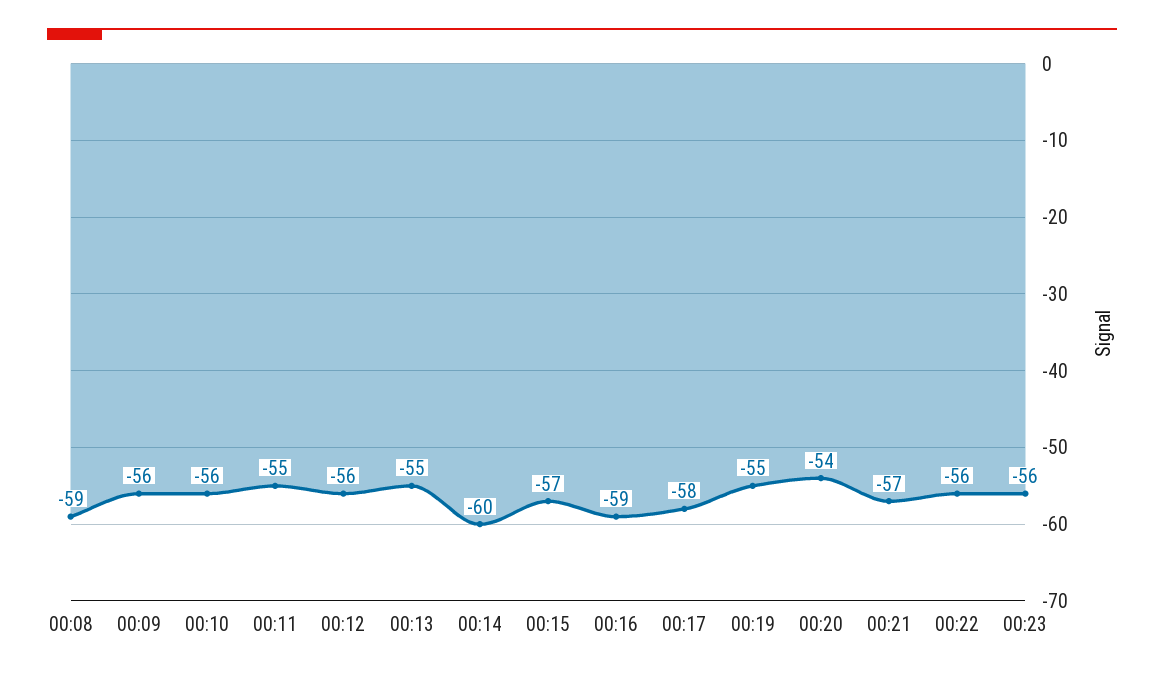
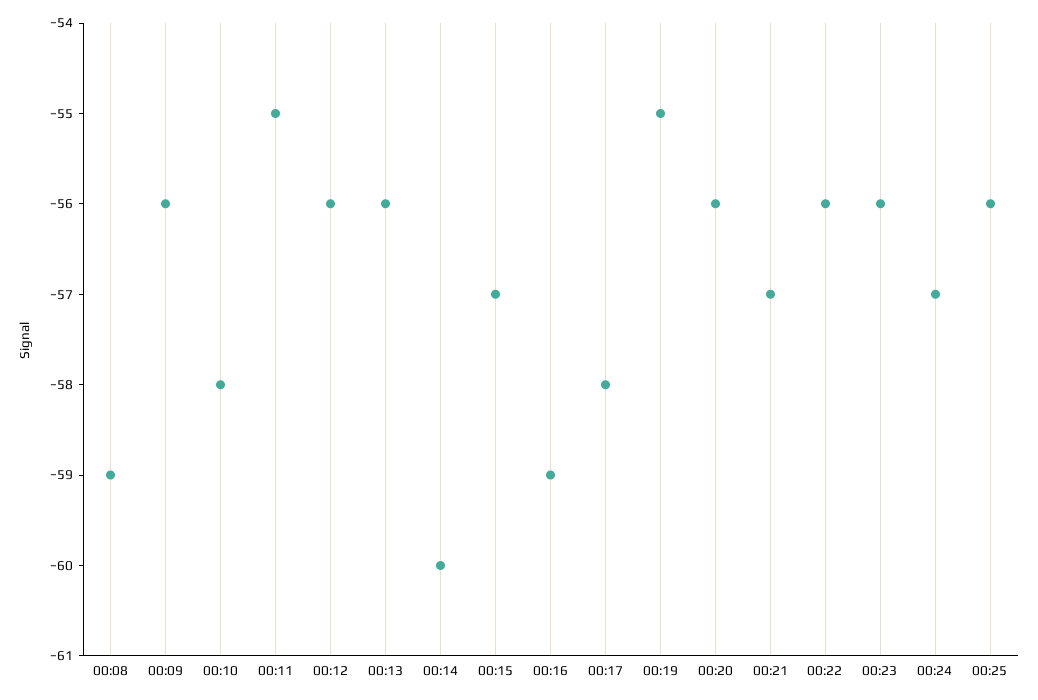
00:10: -56 -> -58
00:13: -55 -> -56
00:20: -54 -> -56
00:24: none -> -57
00:25: none -> -56

